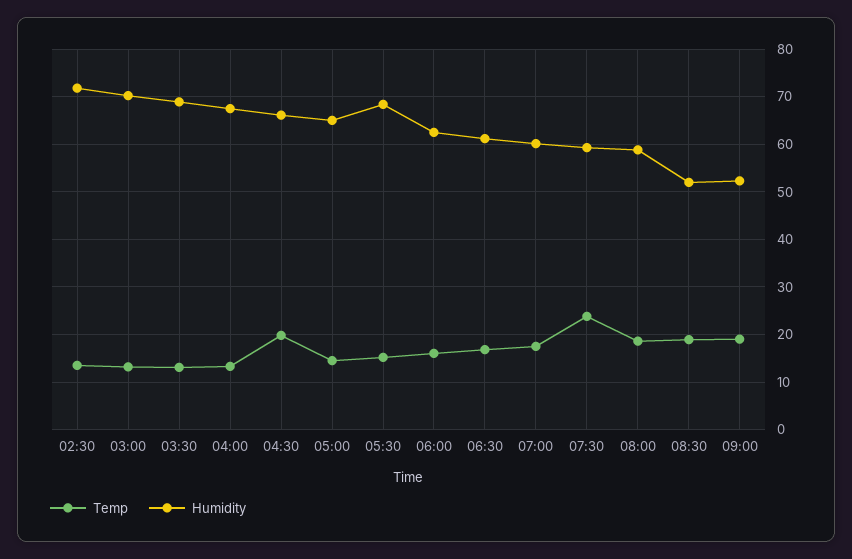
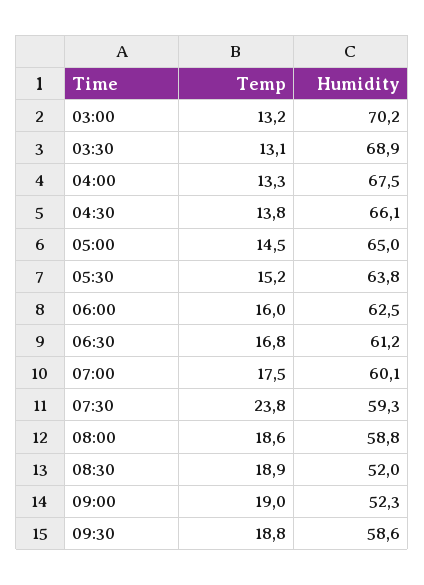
Temp, 02:30: 14 -> none
Humidity, 02:30: 72 -> none
Temp, 04:30: 20 -> 13.8
Humidity, 05:30: 68 -> 63.8
Temp, 09:30: none -> 18.8
Humidity, 09:30: none -> 58.6

